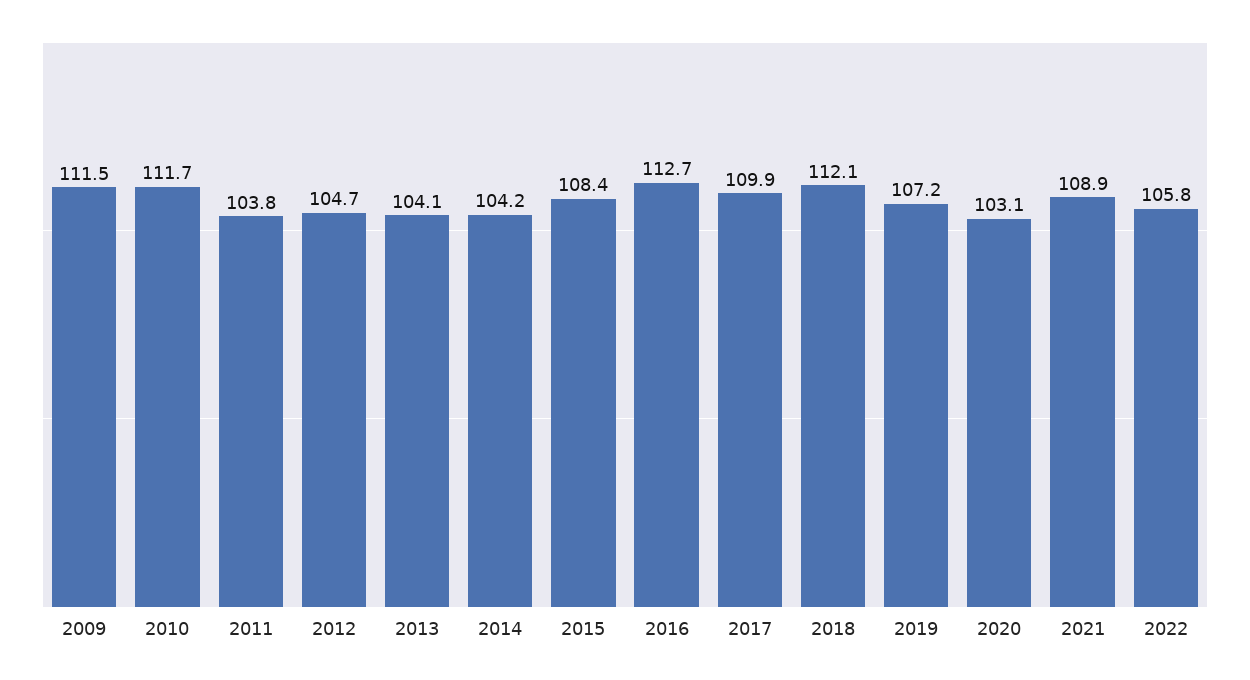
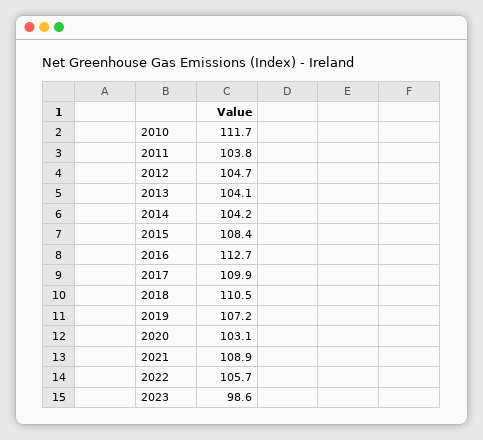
2009: 111.5 -> none
2018: 112.1 -> 110.5
2022: 105.8 -> 105.7
2023: none -> 98.6

